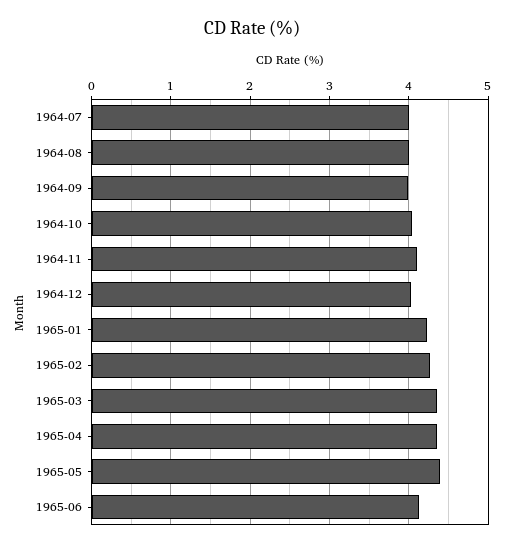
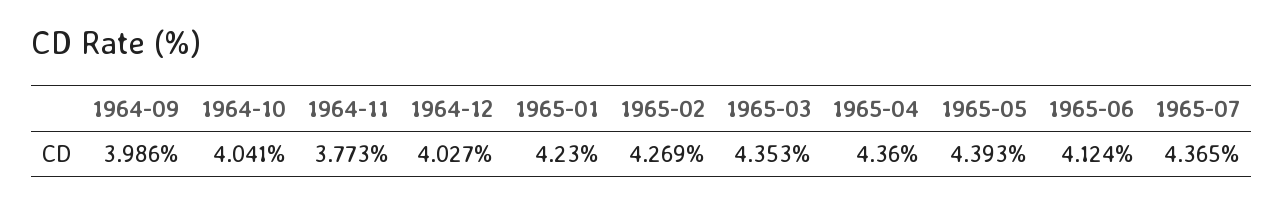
1964-07: 4 -> none
1964-08: 4 -> none
1964-11: 4.1 -> 3.773
1965-07: none -> 4.365

